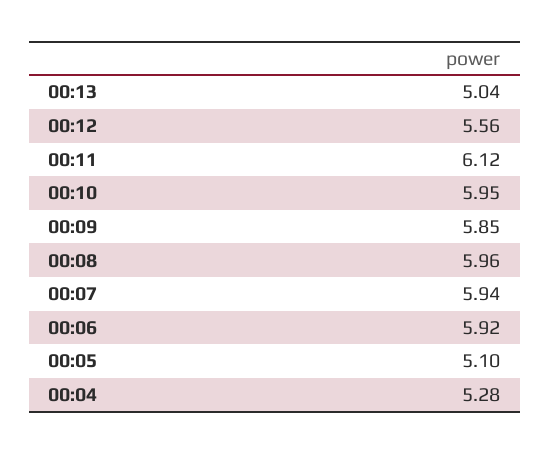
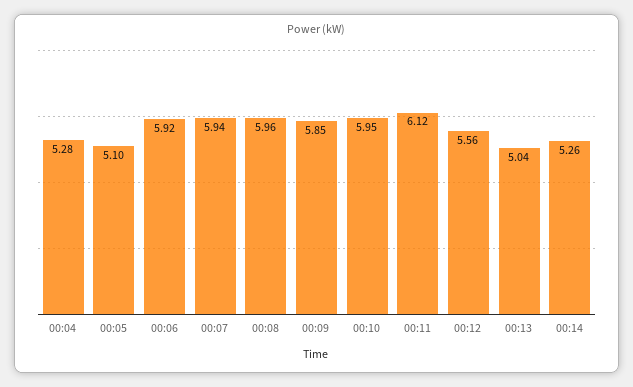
00:14: none -> 5.26

